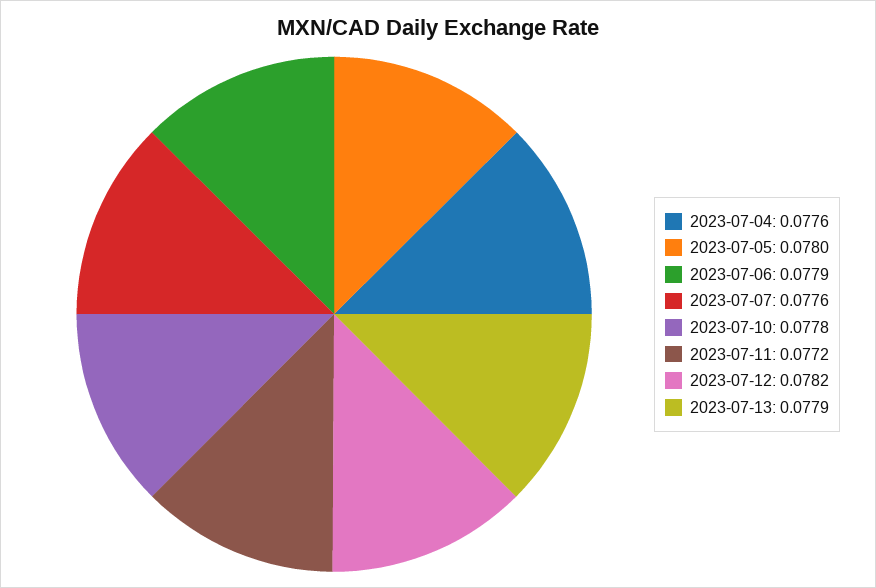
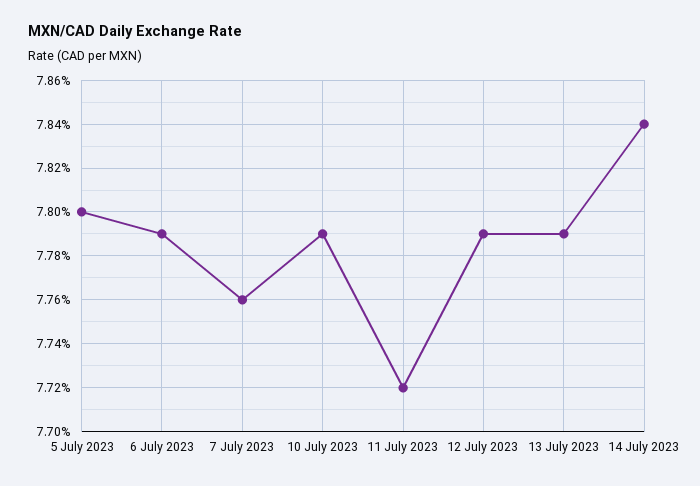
2023-07-04: 0.0776 -> none
2023-07-10: 0.0778 -> 0.0779
2023-07-12: 0.0782 -> 0.0779
14 July 2023: none -> 0.0784

